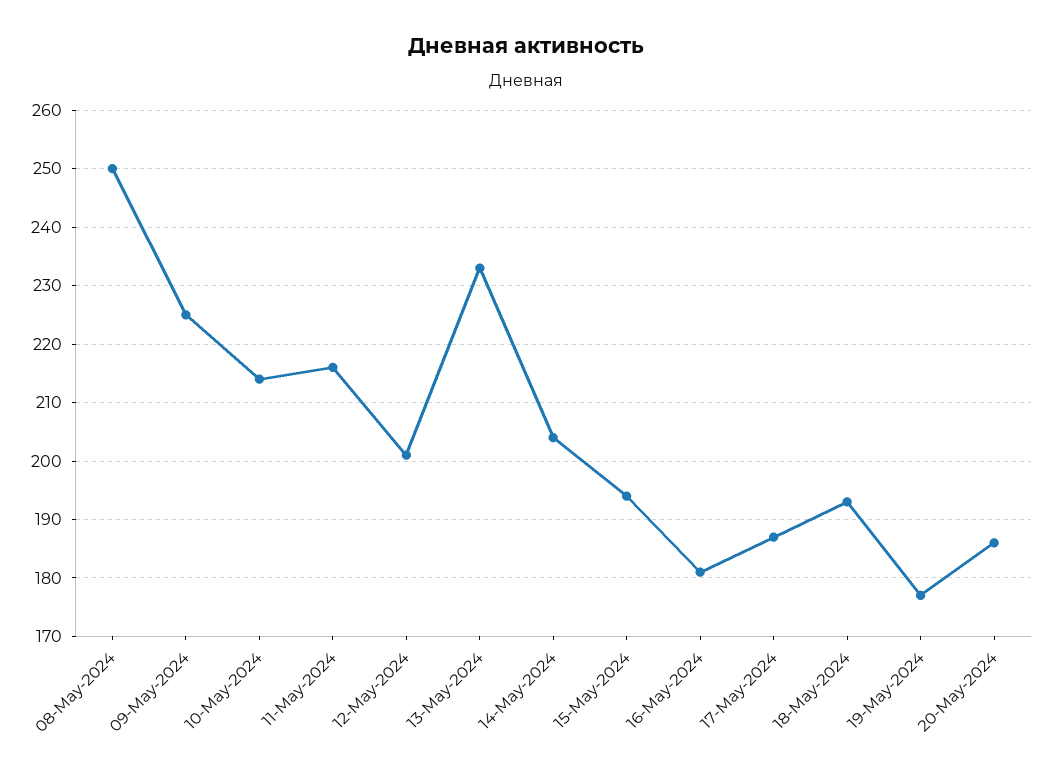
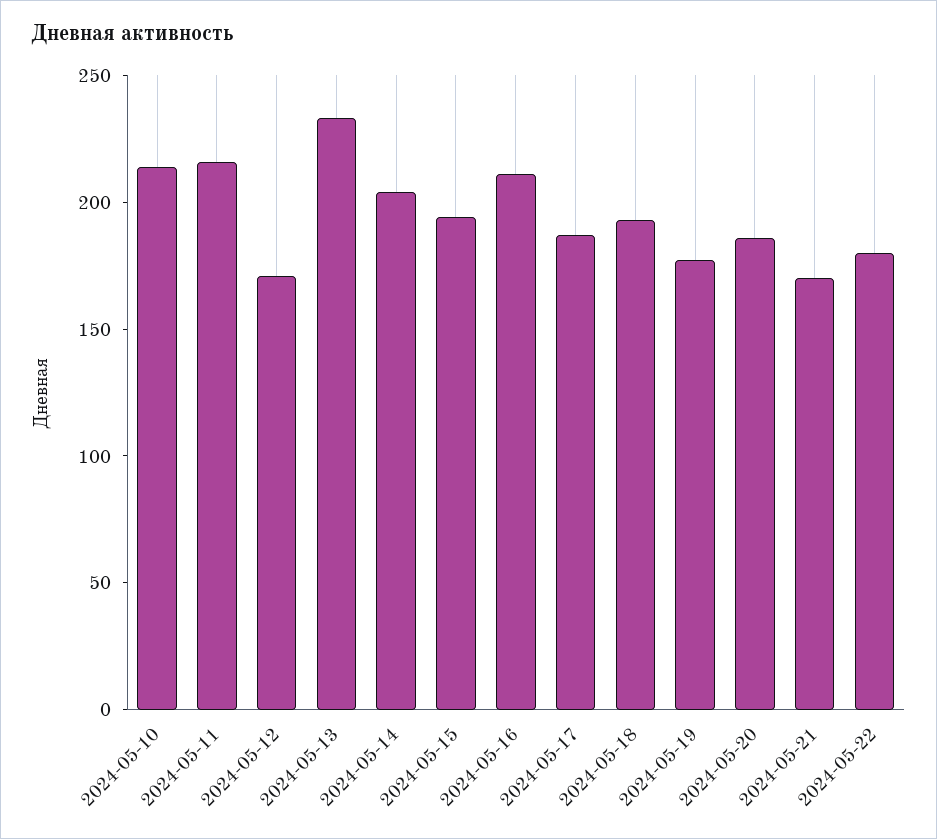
08-May-2024: 250 -> none
09-May-2024: 225 -> none
12-May-2024: 200 -> 170
16-May-2024: 180 -> 210
2024-05-21: none -> 170
2024-05-22: none -> 180

